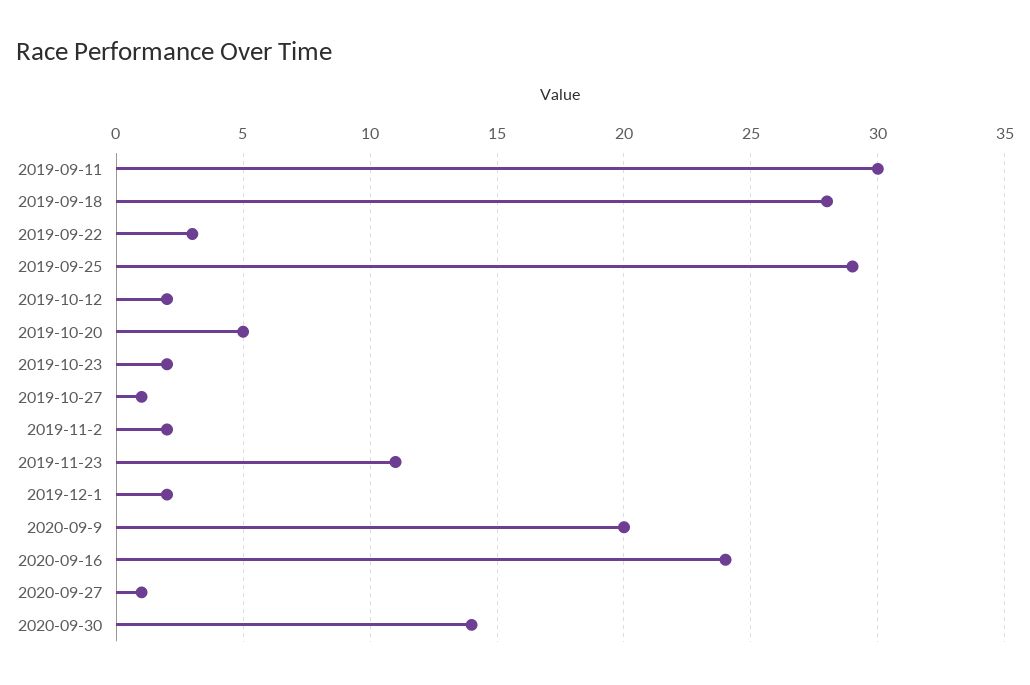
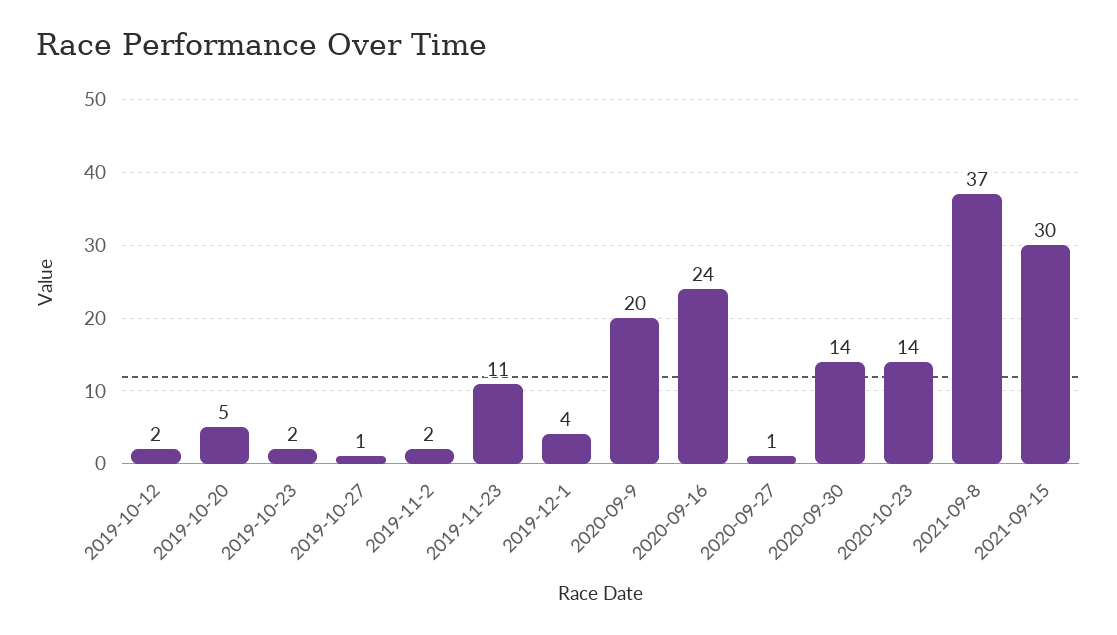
2019-09-11: 30 -> none
2019-09-18: 28 -> none
2019-09-22: 3 -> none
2019-09-25: 29 -> none
2019-12-1: 2 -> 4
2020-10-23: none -> 14
2021-09-8: none -> 37
2021-09-15: none -> 30

